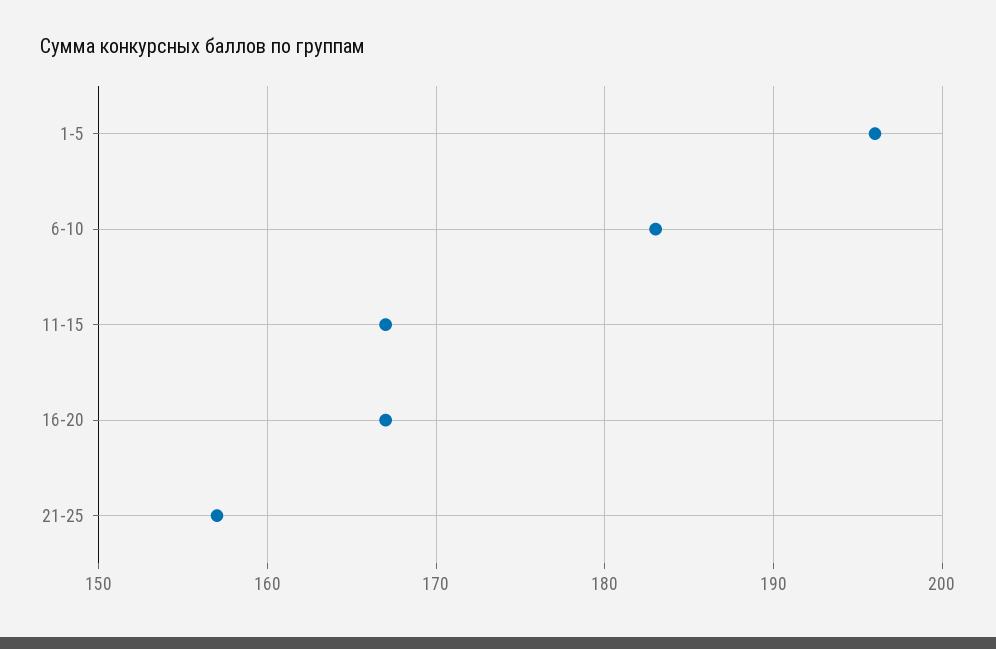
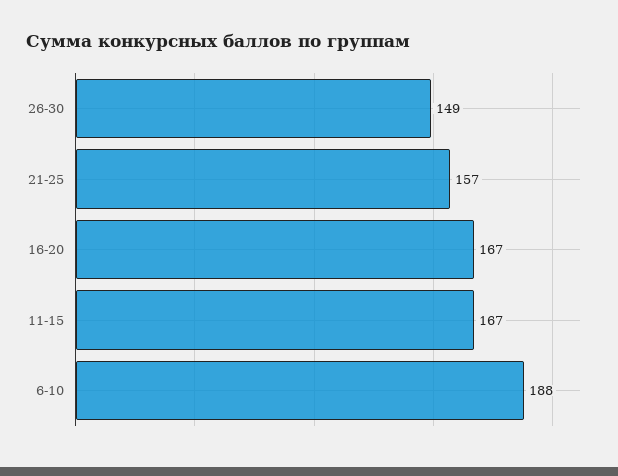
1-5: 196 -> none
6-10: 183 -> 188
26-30: none -> 149

